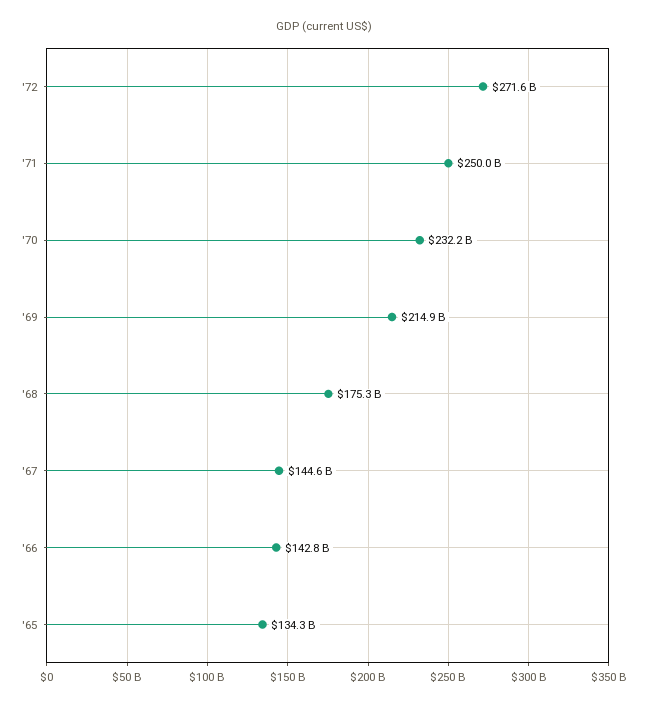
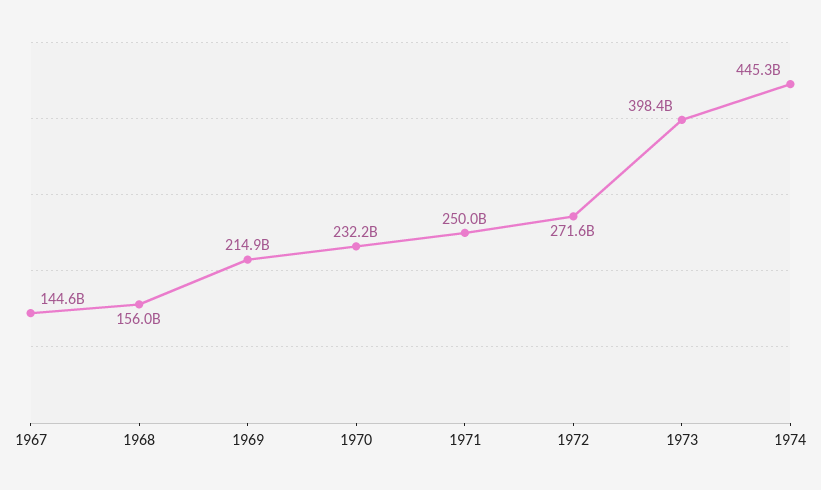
'68: 175300000000 -> 156000000000
'66: 142800000000 -> none
'65: 134300000000 -> none
1973: none -> 398400000000
1974: none -> 445300000000

